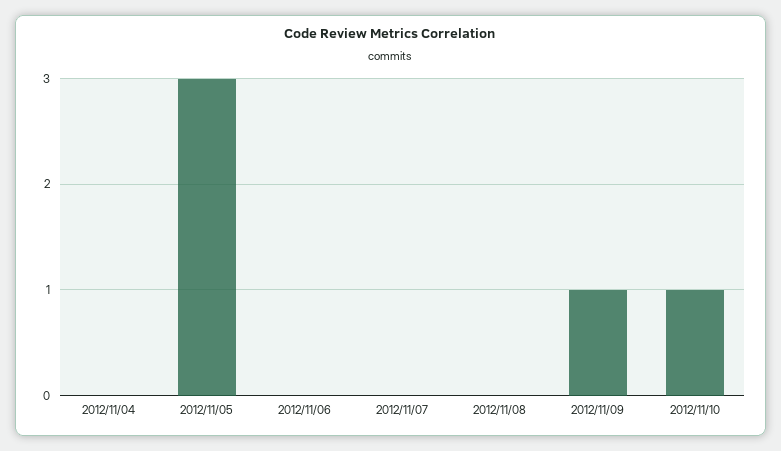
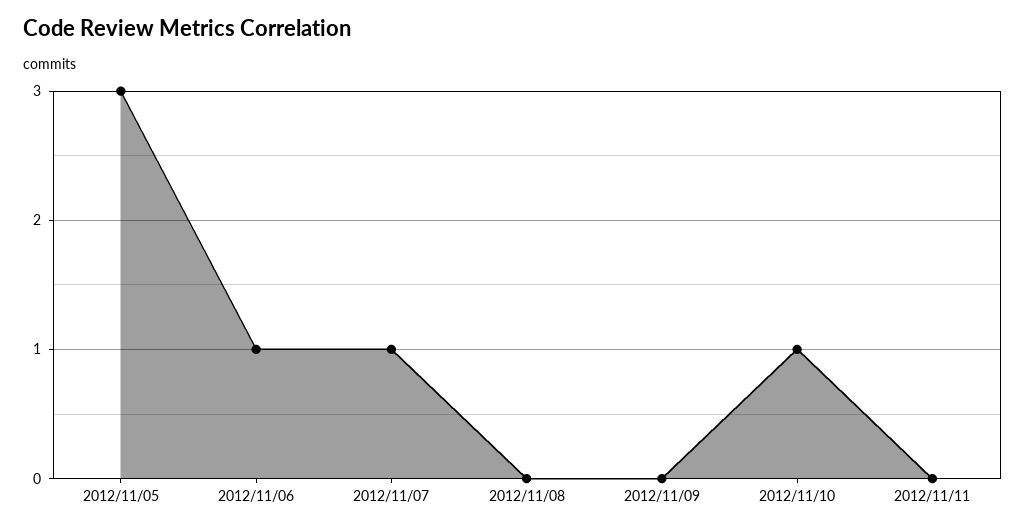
2012/11/04: 0 -> none
2012/11/06: 0 -> 1
2012/11/07: 0 -> 1
2012/11/09: 1 -> 0
2012/11/11: none -> 0

